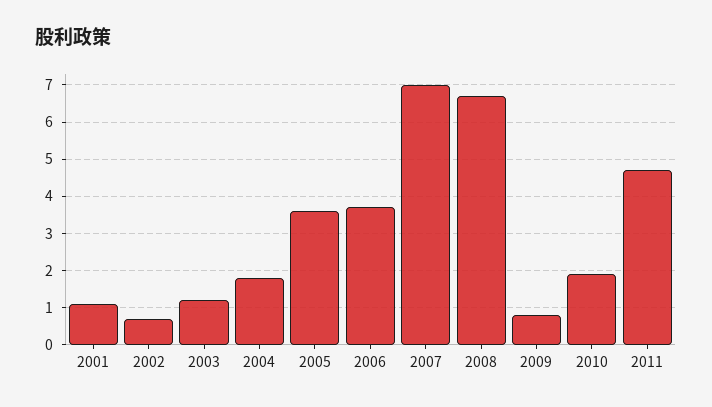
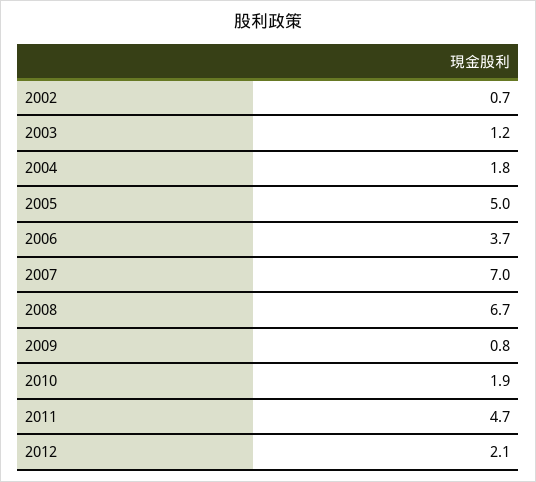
2001: 1 -> none
2005: 3.5 -> 5
2012: none -> 2.1

